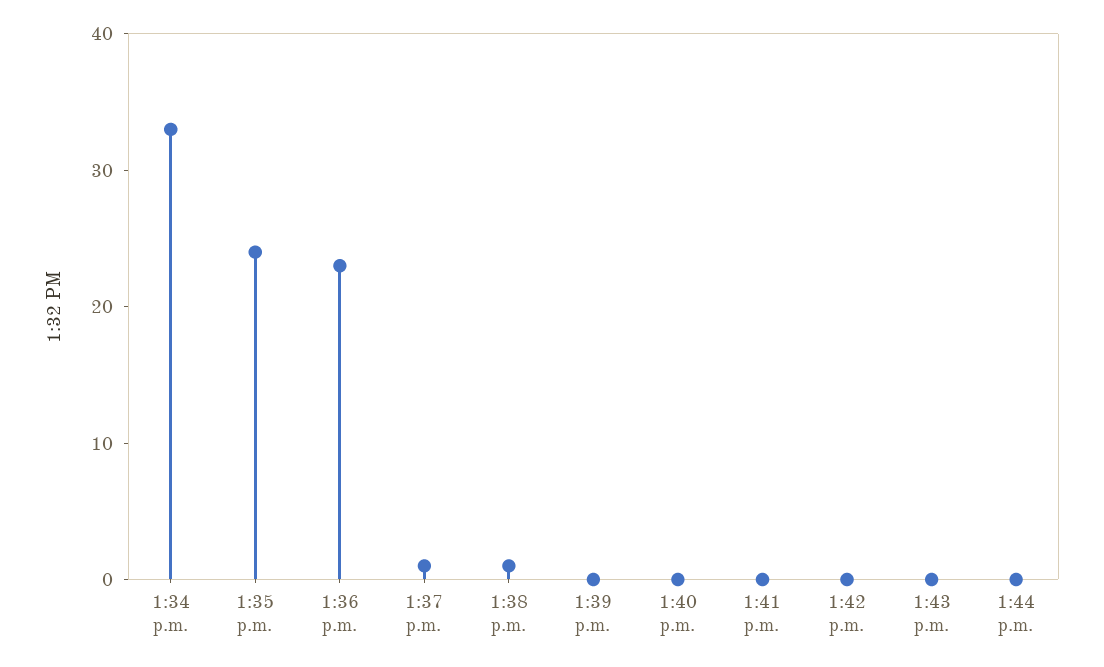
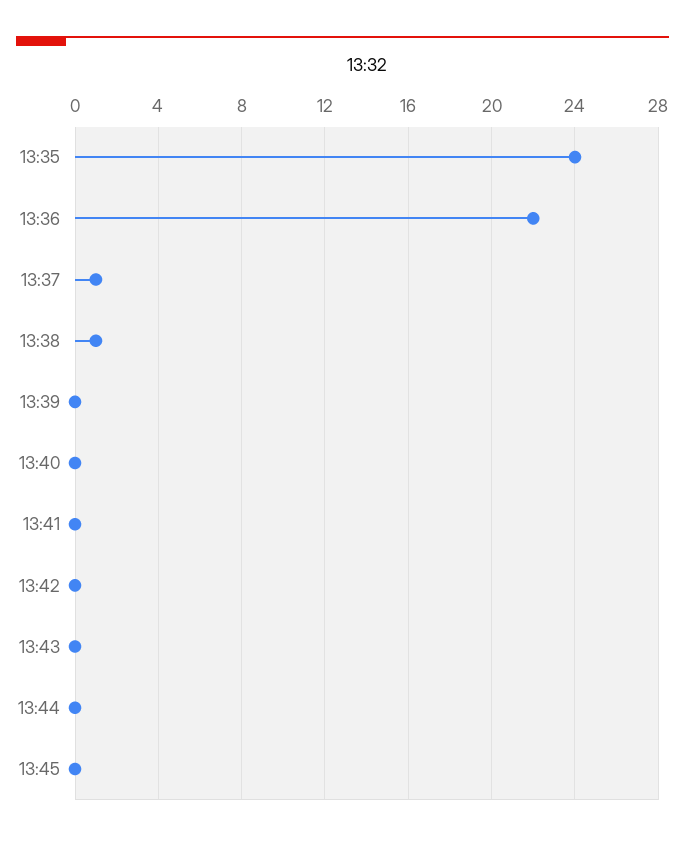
1:34 p.m.: 33 -> none
1:36 p.m.: 23 -> 22
13:45: none -> 0

